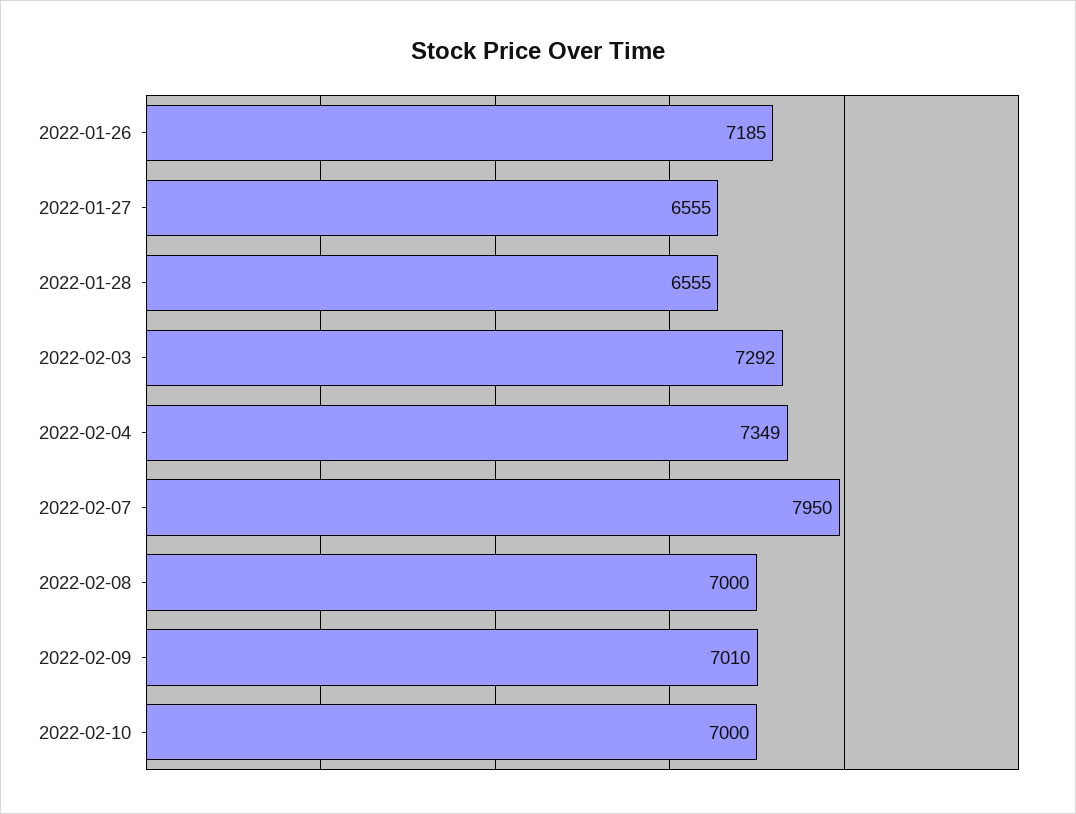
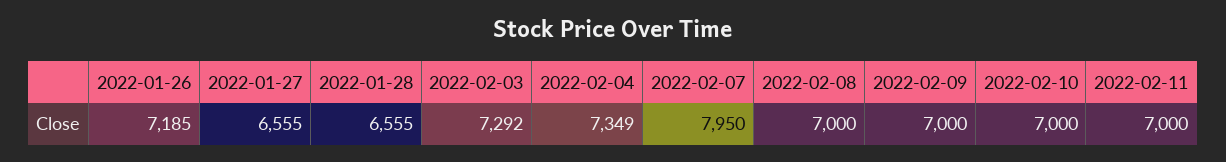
2022-02-09: 7010 -> 7000
2022-02-11: none -> 7000

